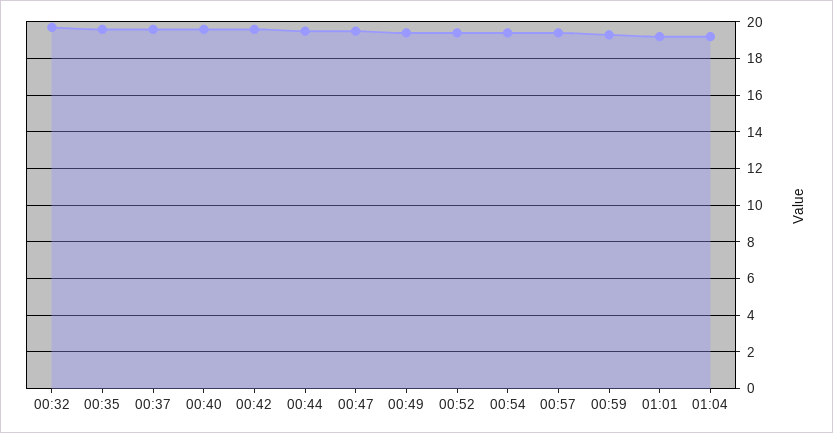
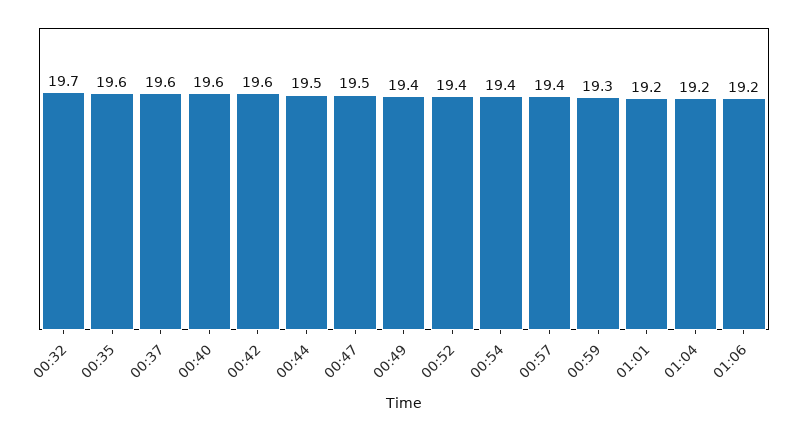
01:06: none -> 19.2

